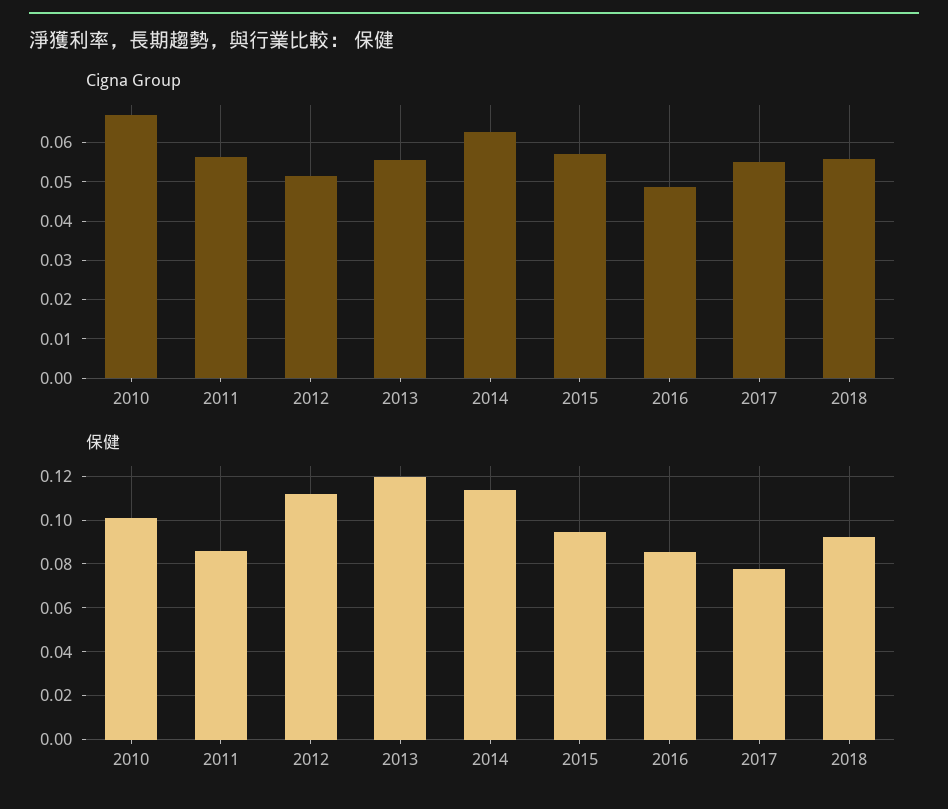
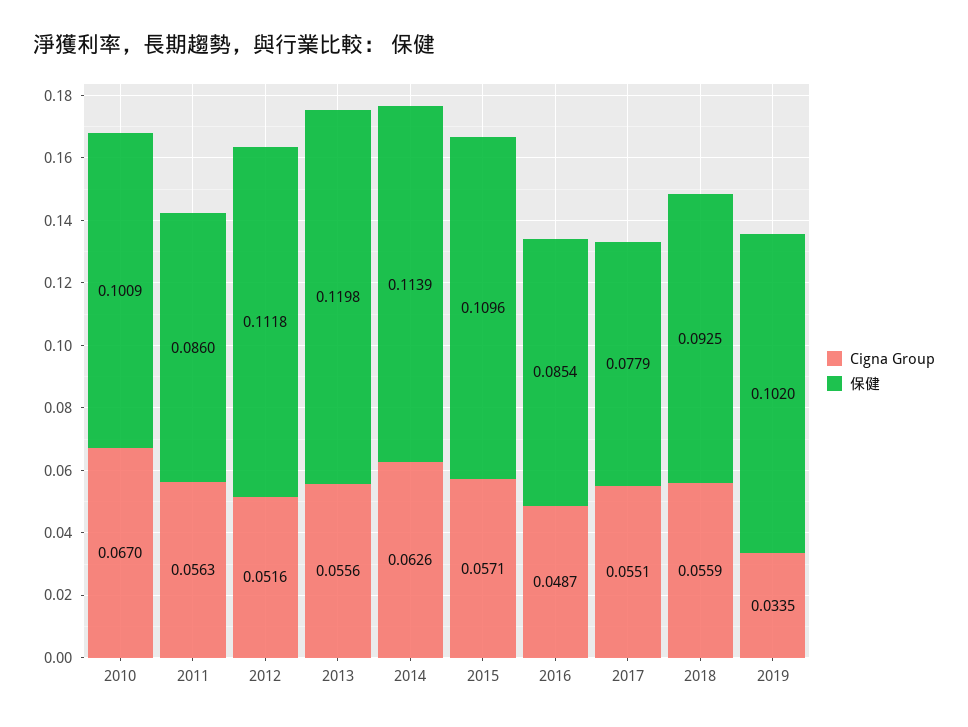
保健, 2015: 0.095 -> 0.1096
Cigna Group, 2019: none -> 0.0335
保健, 2019: none -> 0.102

